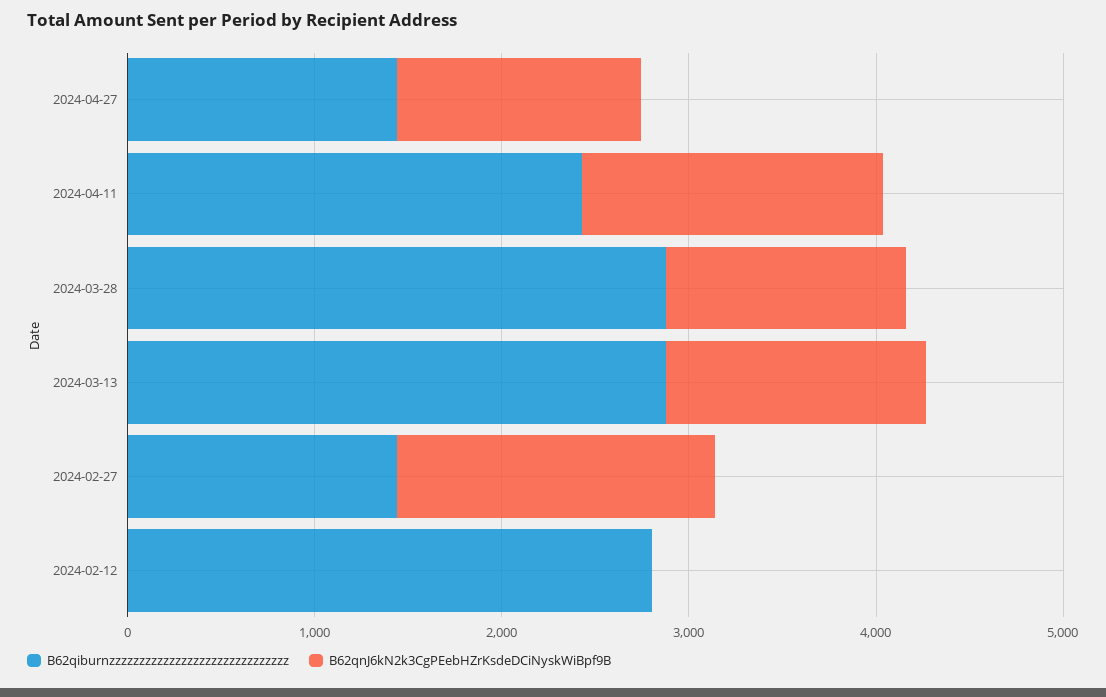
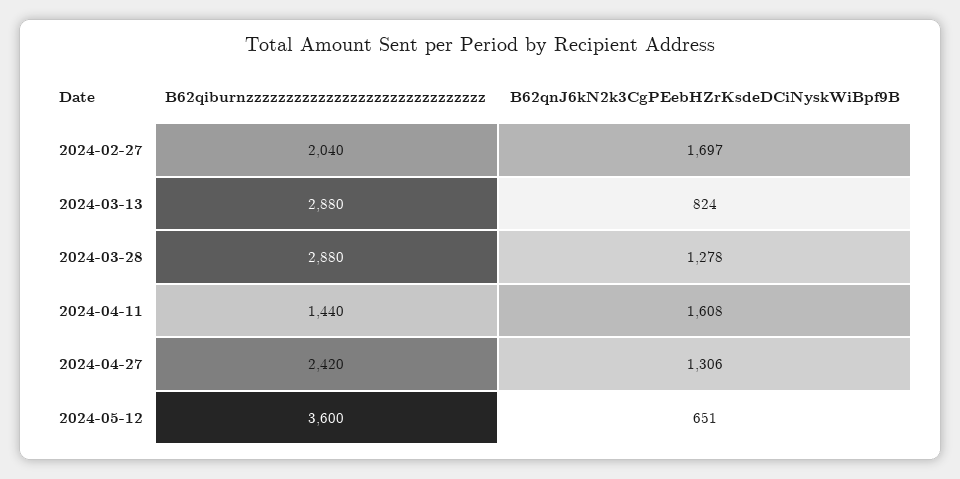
B62qiburnzzzzzzzzzzzzzzzzzzzzzzzzzzzzzz, 2024-04-27: 1400 -> 2420
B62qiburnzzzzzzzzzzzzzzzzzzzzzzzzzzzzzz, 2024-04-11: 2400 -> 1440
B62qnJ6kN2k3CgPEebHZrKsdeDCiNyskWiBpf9B, 2024-03-13: 1400 -> 824
B62qiburnzzzzzzzzzzzzzzzzzzzzzzzzzzzzzz, 2024-02-27: 1400 -> 2040
B62qiburnzzzzzzzzzzzzzzzzzzzzzzzzzzzzzz, 2024-02-12: 2800 -> none
B62qnJ6kN2k3CgPEebHZrKsdeDCiNyskWiBpf9B, 2024-02-12: 0 -> none
B62qiburnzzzzzzzzzzzzzzzzzzzzzzzzzzzzzz, 2024-05-12: none -> 3600
B62qnJ6kN2k3CgPEebHZrKsdeDCiNyskWiBpf9B, 2024-05-12: none -> 651

